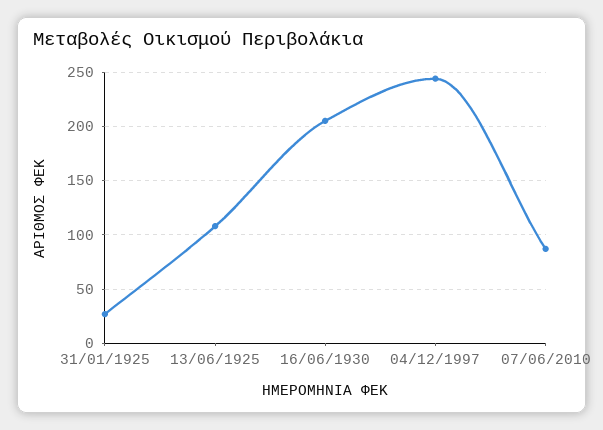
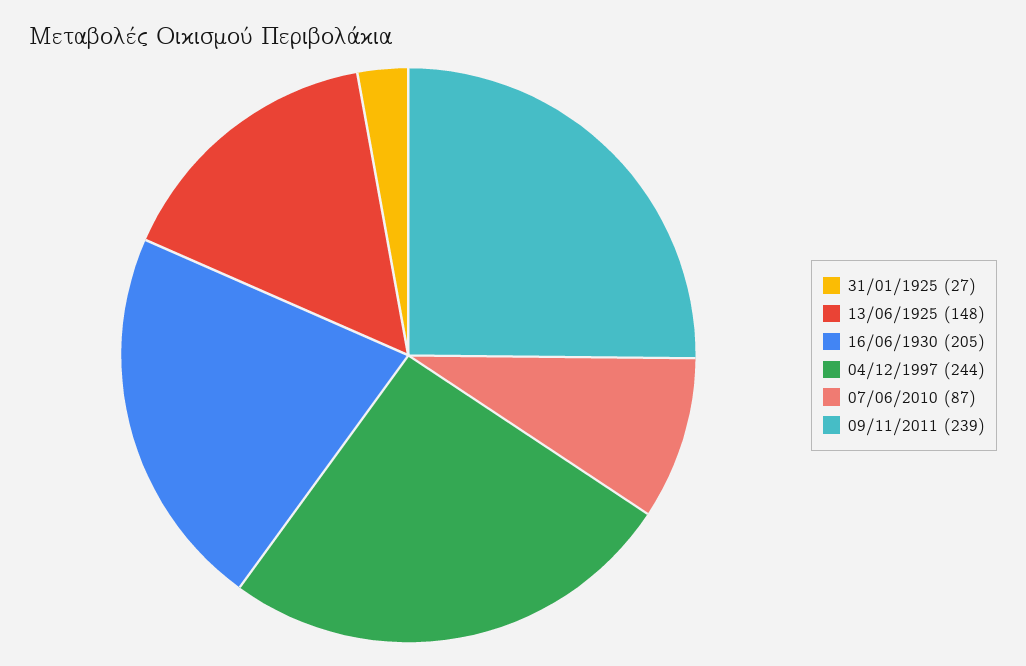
13/06/1925: 110 -> 148
09/11/2011: none -> 239

